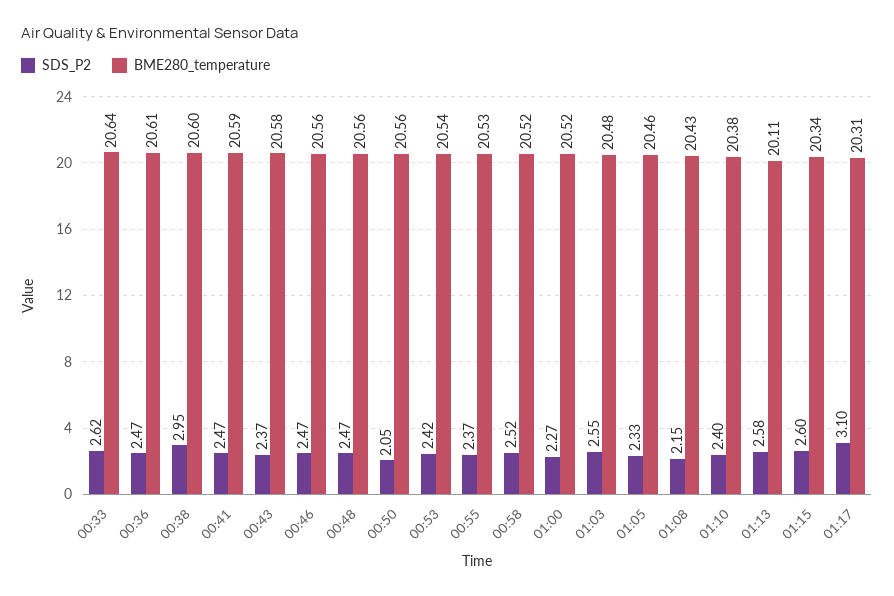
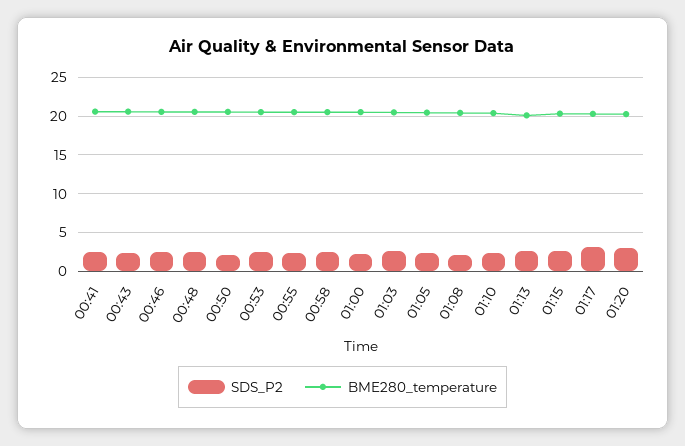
SDS_P2, 00:33: 2.62 -> none
BME280_temperature, 00:33: 20.64 -> none
SDS_P2, 00:36: 2.47 -> none
BME280_temperature, 00:36: 20.61 -> none
SDS_P2, 00:38: 2.95 -> none
BME280_temperature, 00:38: 20.6 -> none
SDS_P2, 01:20: none -> 3
BME280_temperature, 01:20: none -> 20

